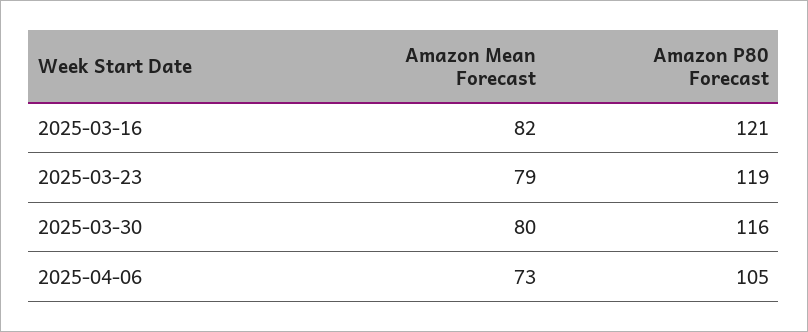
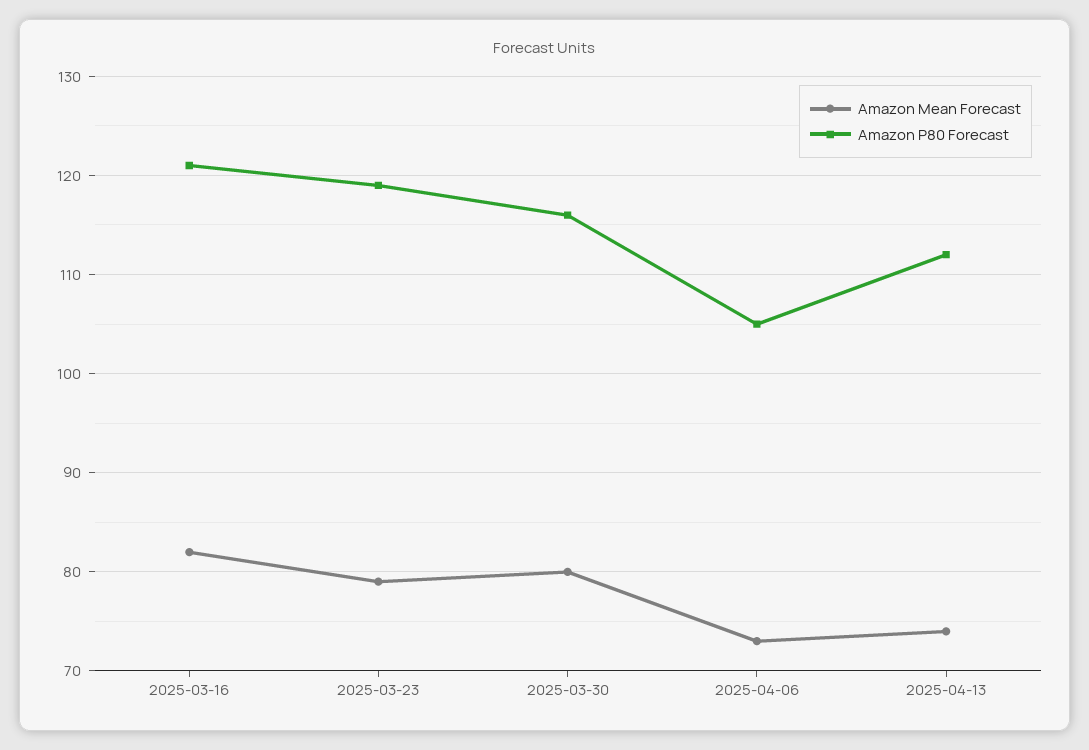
Amazon Mean Forecast, 2025-04-13: none -> 74
Amazon P80 Forecast, 2025-04-13: none -> 112

